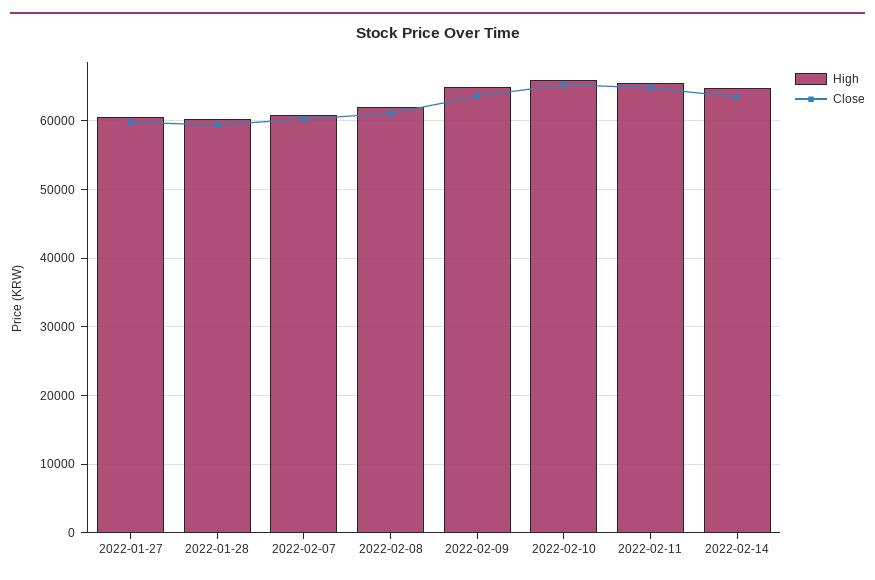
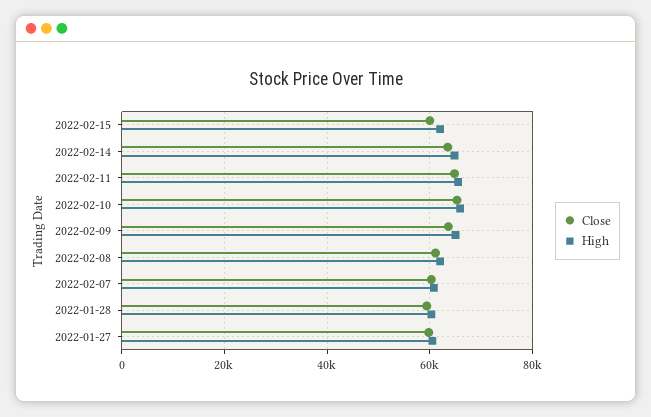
Close, 2022-02-15: none -> 60000
High, 2022-02-15: none -> 62000

